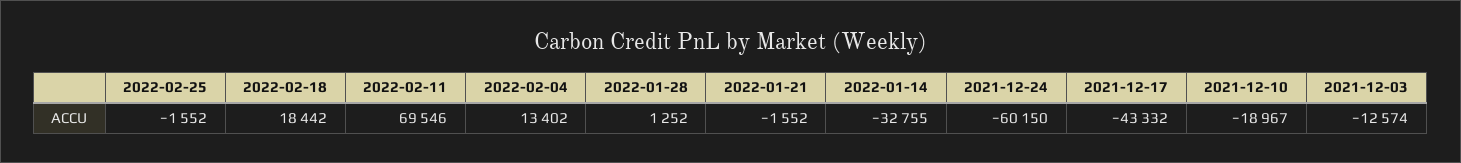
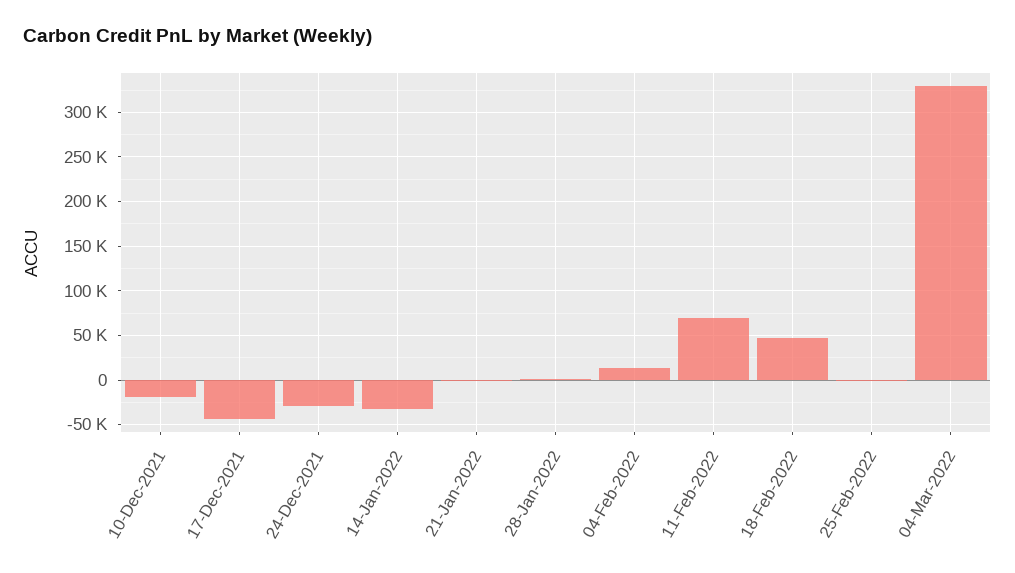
2022-02-18: 18442 -> 50000
2021-12-24: -60150 -> -30000
2021-12-03: -12574 -> none
04-Mar-2022: none -> 330000

